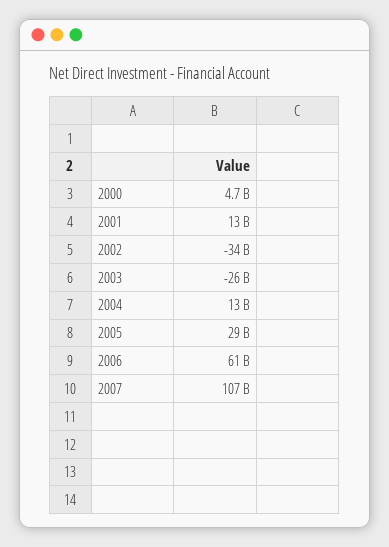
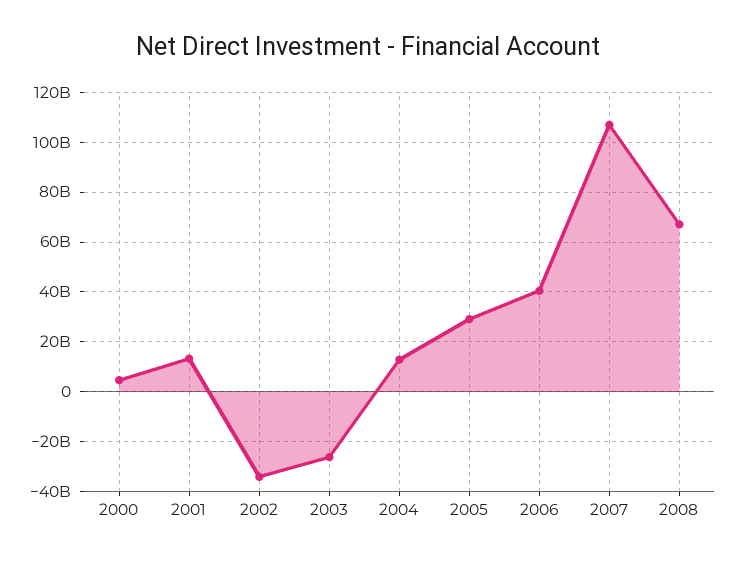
2006: 61000000000 -> 40000000000
2008: none -> 67500000000

